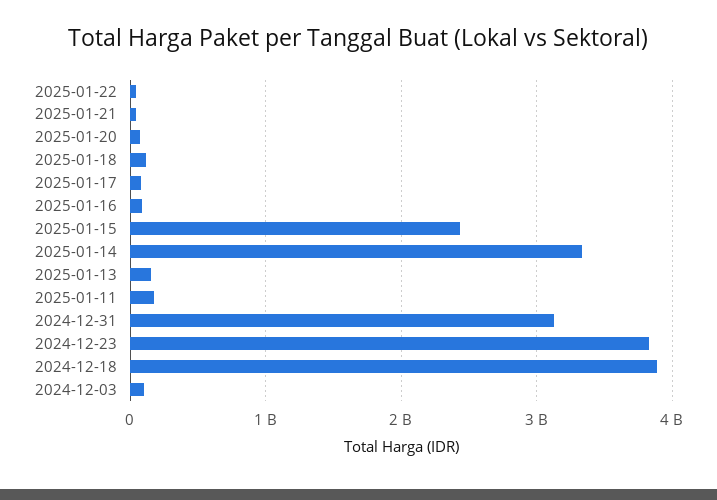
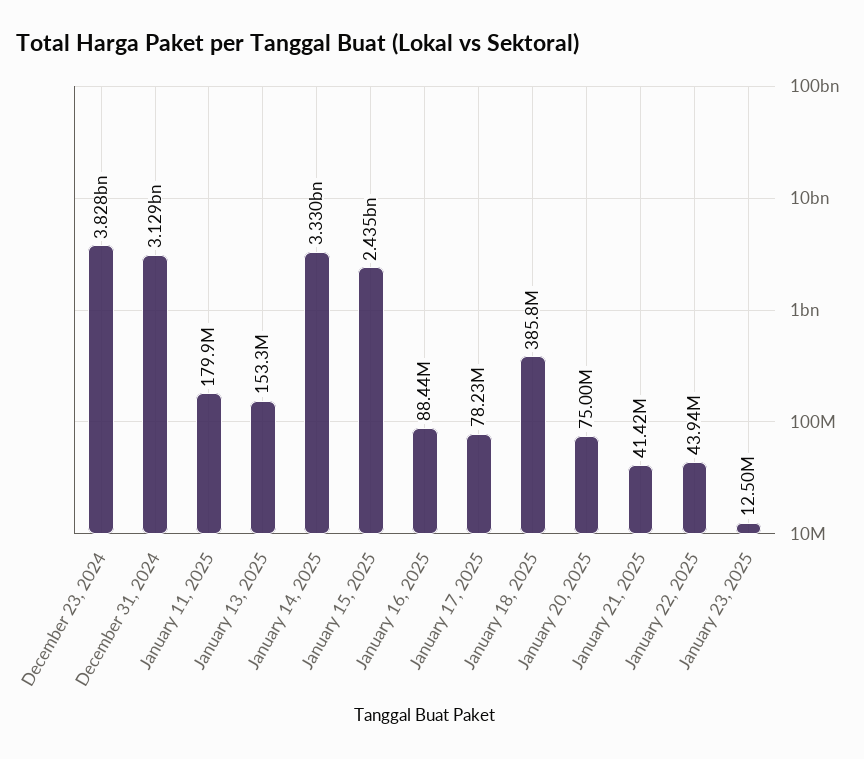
2025-01-18: 100000000 -> 385800000
2024-12-18: 3900000000 -> none
2024-12-03: 100000000 -> none
January 23, 2025: none -> 12500000

